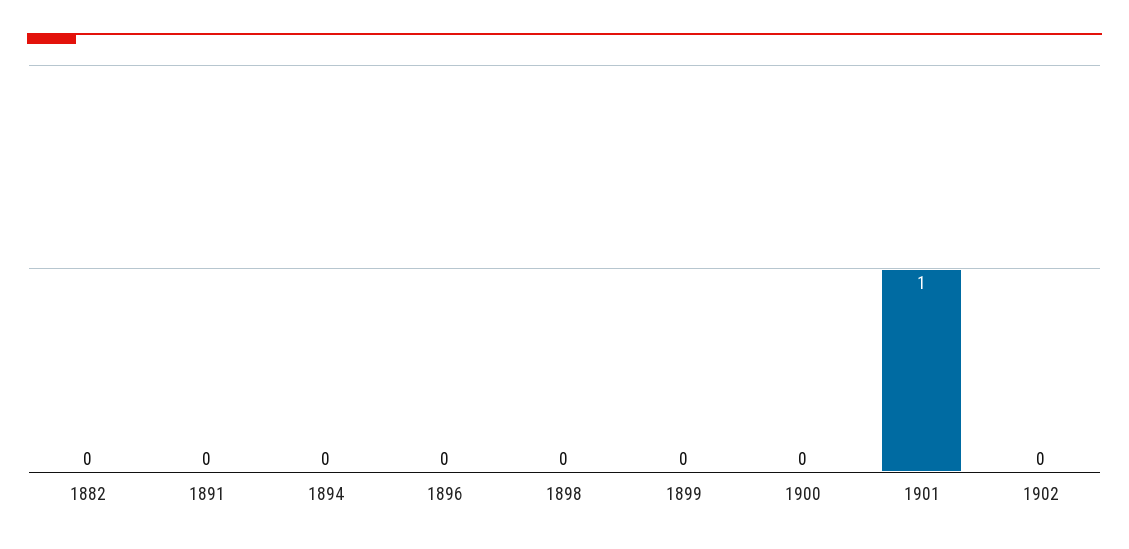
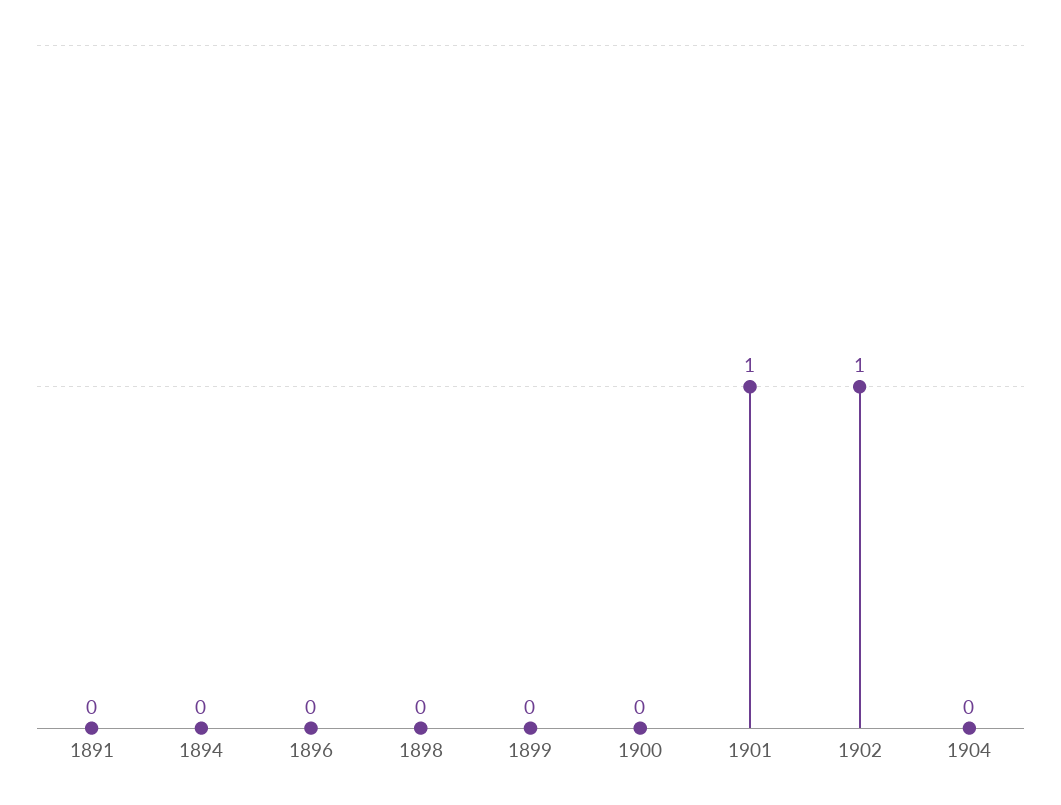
1882: 0 -> none
1902: 0 -> 1
1904: none -> 0

